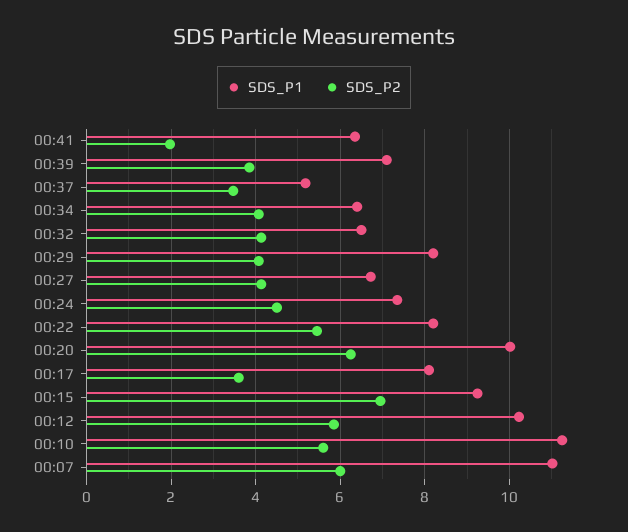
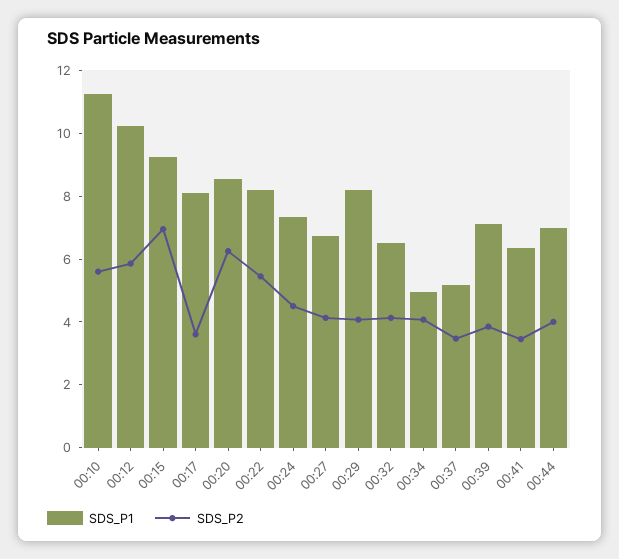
SDS_P2, 00:41: 2 -> 3.5
SDS_P1, 00:34: 6.4 -> 5
SDS_P1, 00:20: 10 -> 8.5
SDS_P1, 00:07: 11 -> none
SDS_P2, 00:07: 6 -> none
SDS_P1, 00:44: none -> 7
SDS_P2, 00:44: none -> 4

